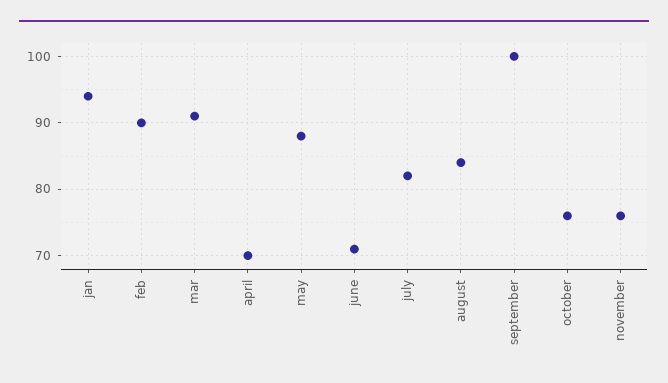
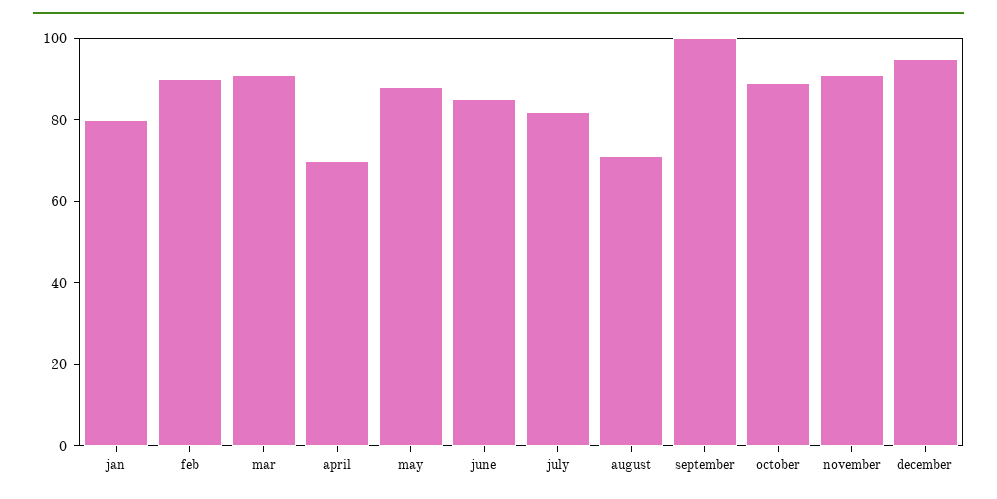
jan: 94 -> 80
june: 71 -> 85
august: 84 -> 70
october: 76 -> 90
november: 76 -> 90
december: none -> 95

